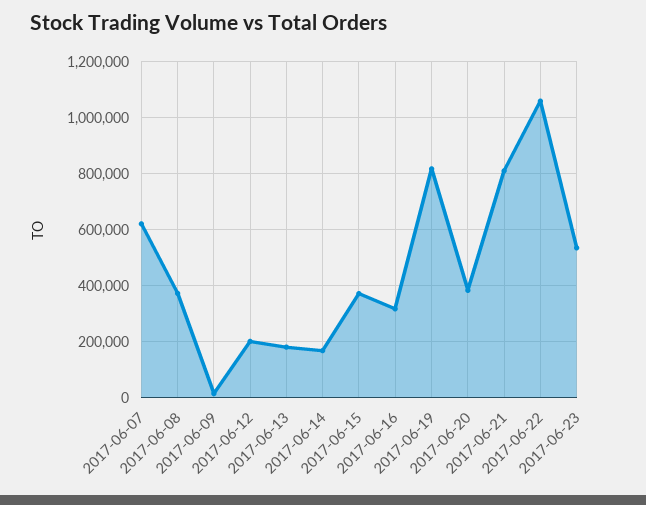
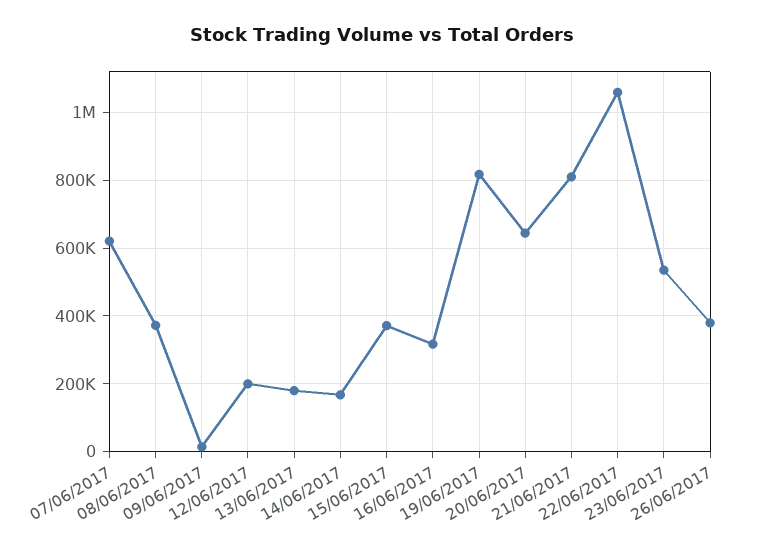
2017-06-20: 375000 -> 640000
26/06/2017: none -> 380000

